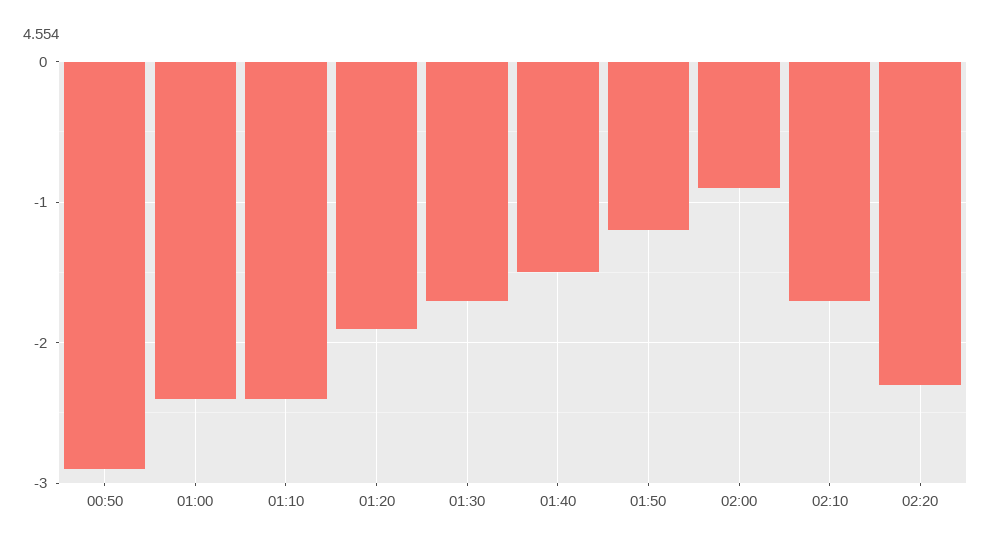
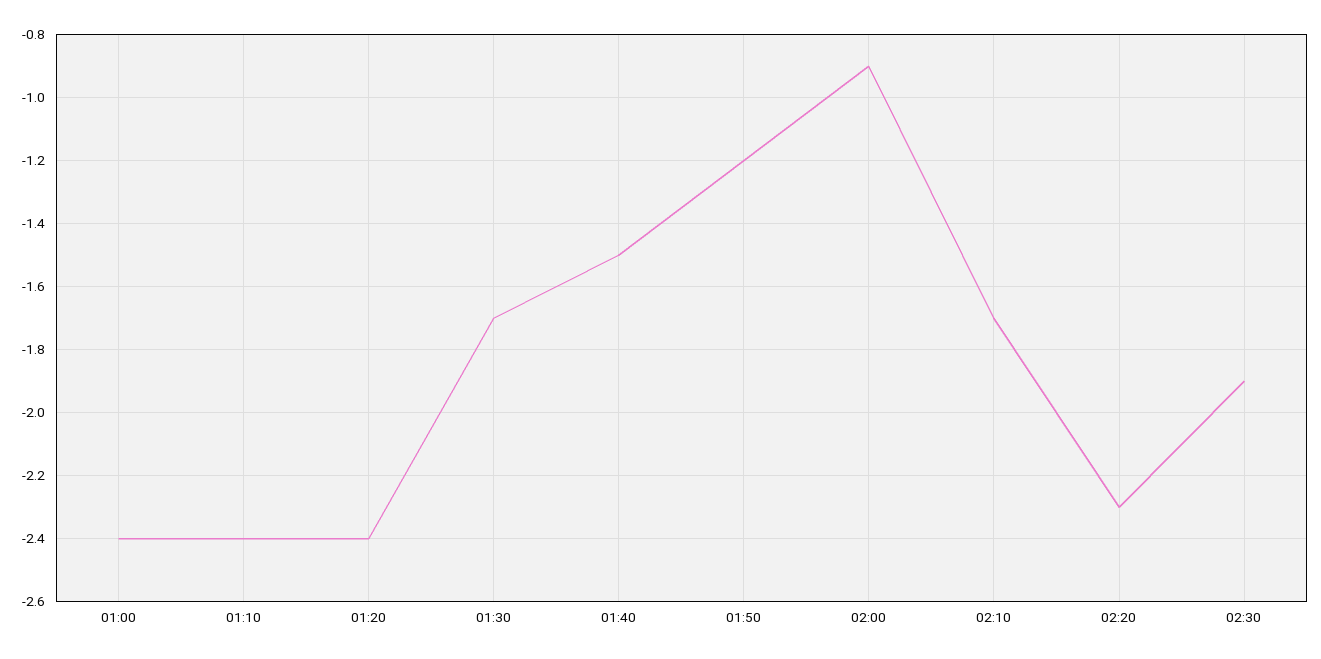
00:50: -2.9 -> none
01:20: -1.9 -> -2.4
02:30: none -> -1.9

